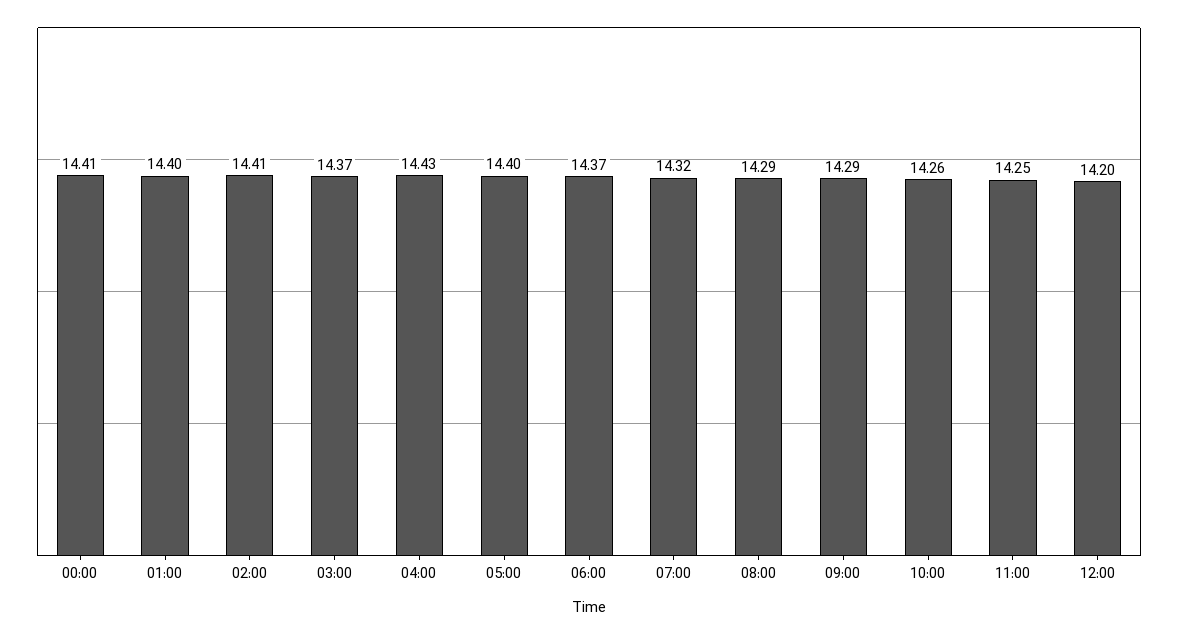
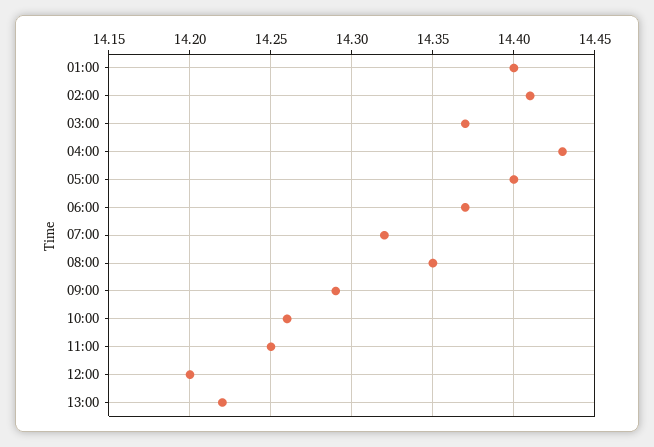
00:00: 14.41 -> none
08:00: 14.29 -> 14.35
13:00: none -> 14.22

